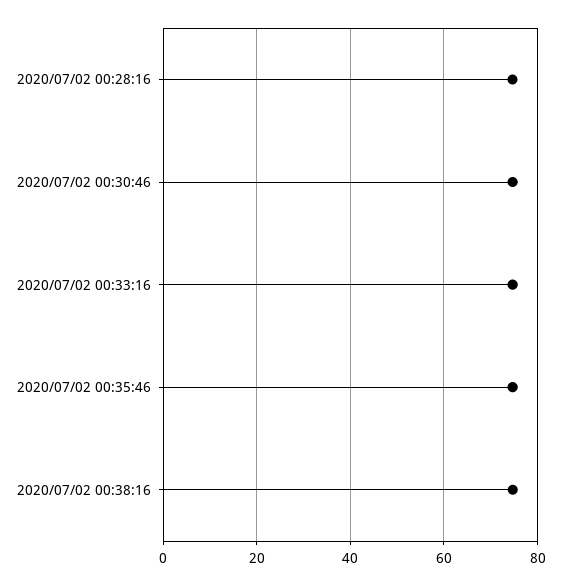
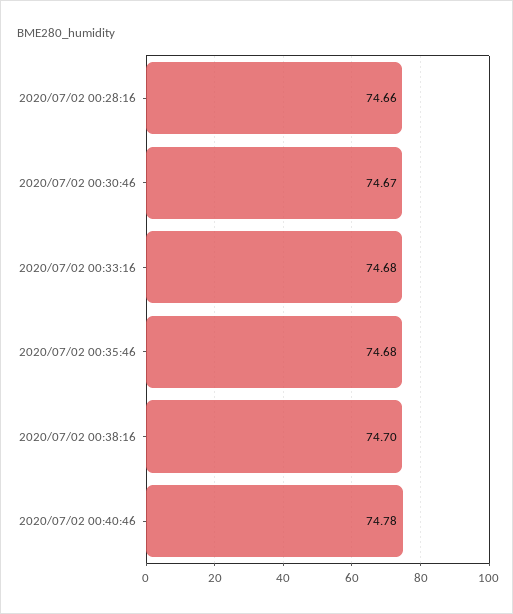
2020/07/02 00:40:46: none -> 74.78

